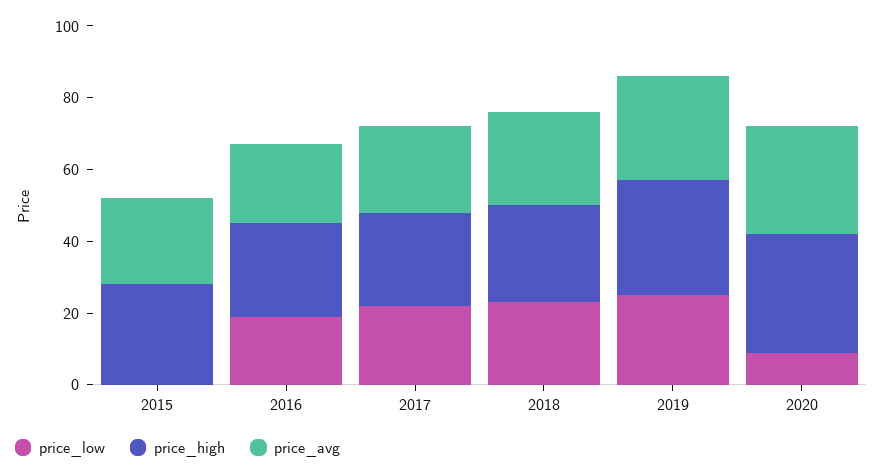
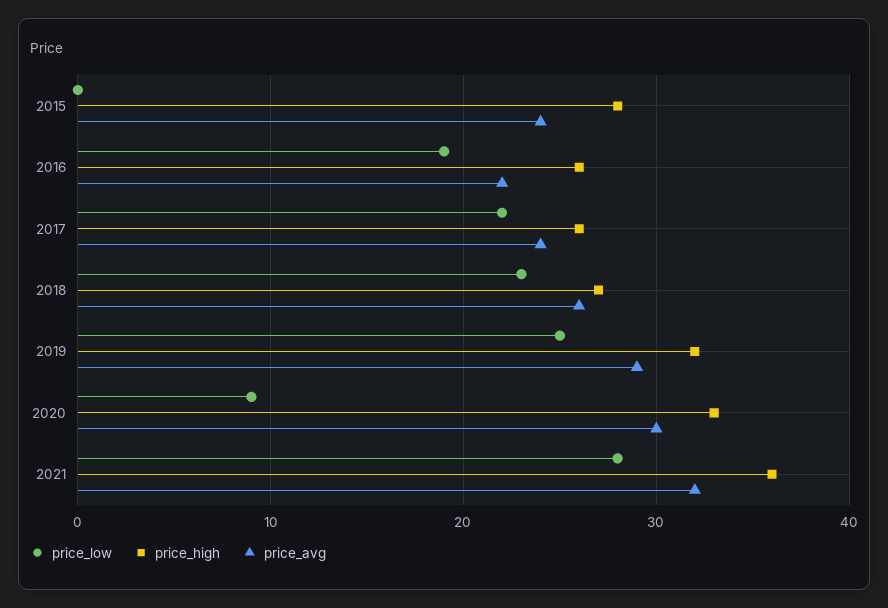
price_low, 2021: none -> 28
price_high, 2021: none -> 36
price_avg, 2021: none -> 32

